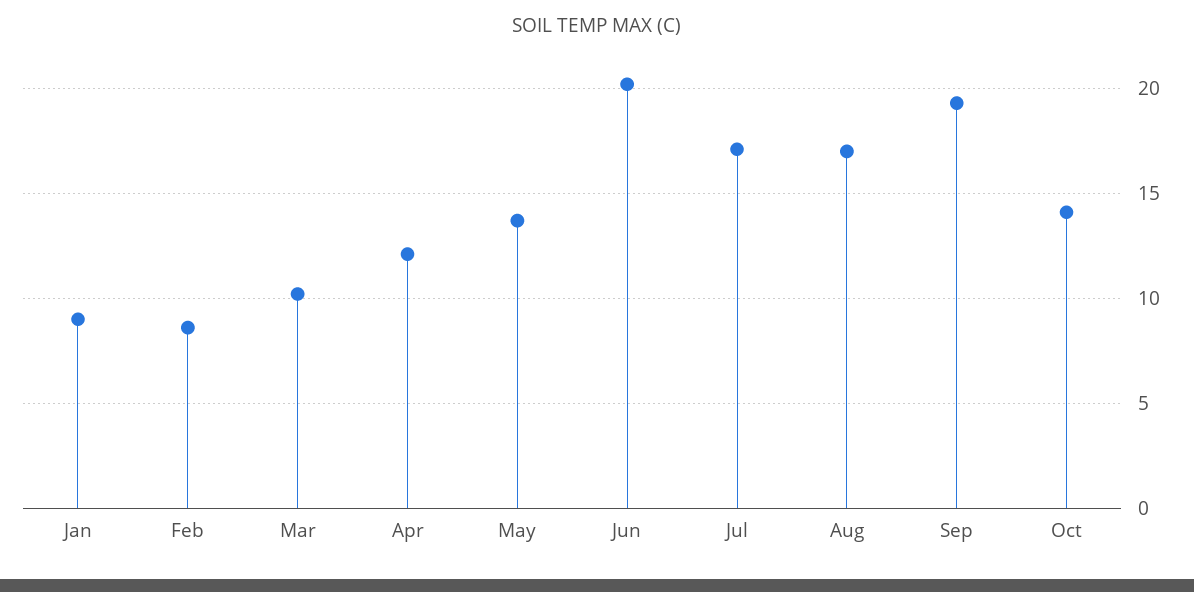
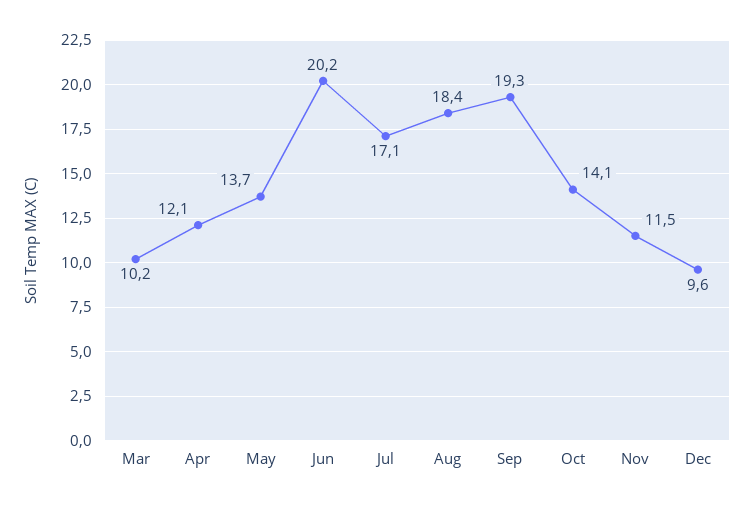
Jan: 9 -> none
Feb: 8.5 -> none
Aug: 17 -> 18.4
Nov: none -> 11.5
Dec: none -> 9.6

